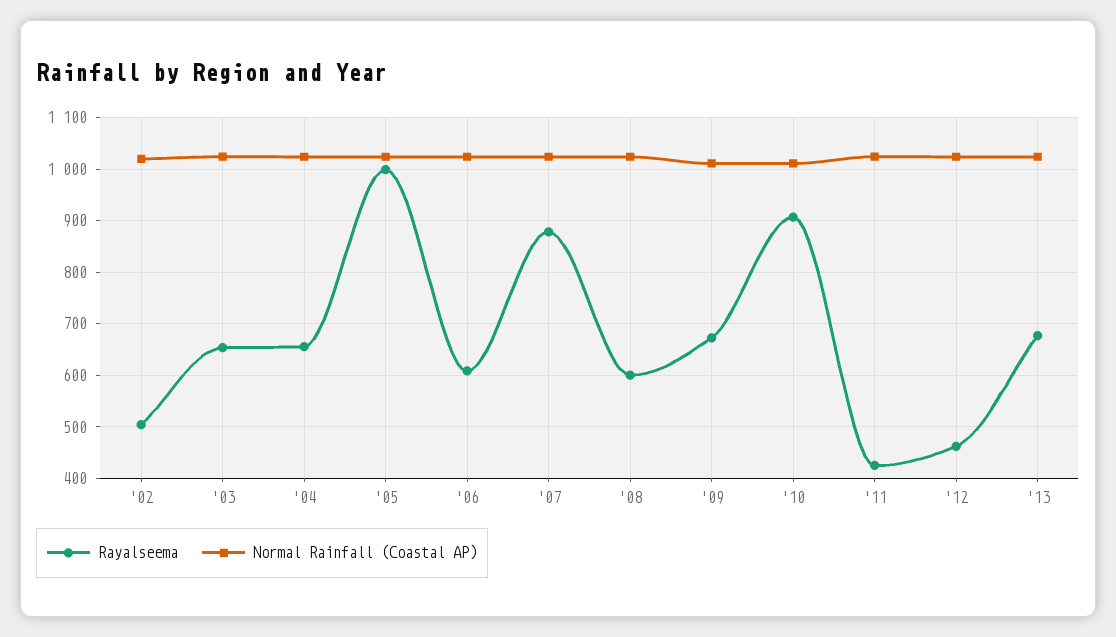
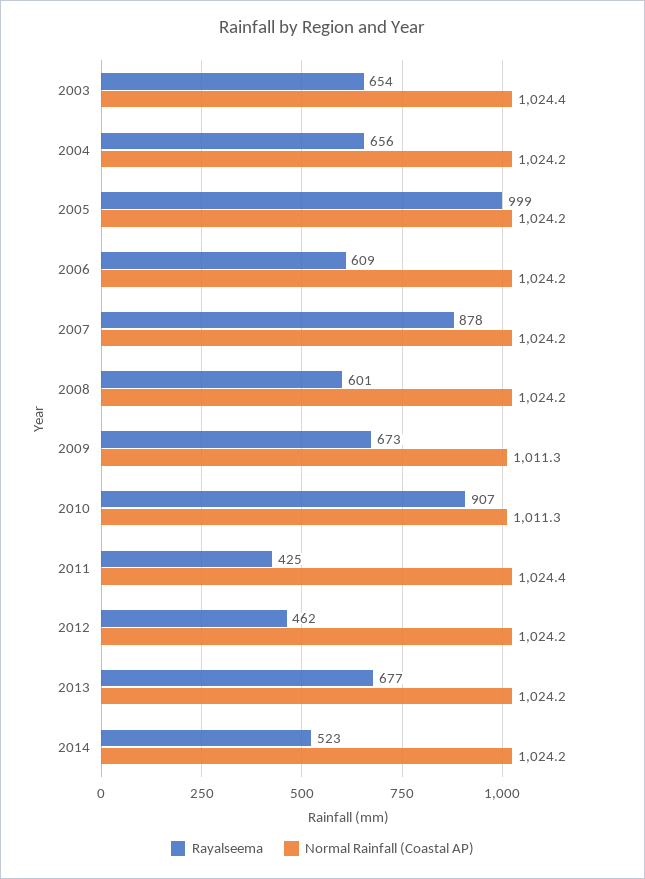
Rayalseema, '02: 500 -> none
Normal Rainfall (Coastal AP), '02: 1020 -> none
Rayalseema, 2014: none -> 523
Normal Rainfall (Coastal AP), 2014: none -> 1024.2

